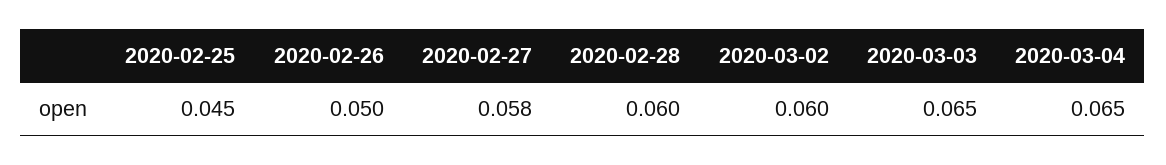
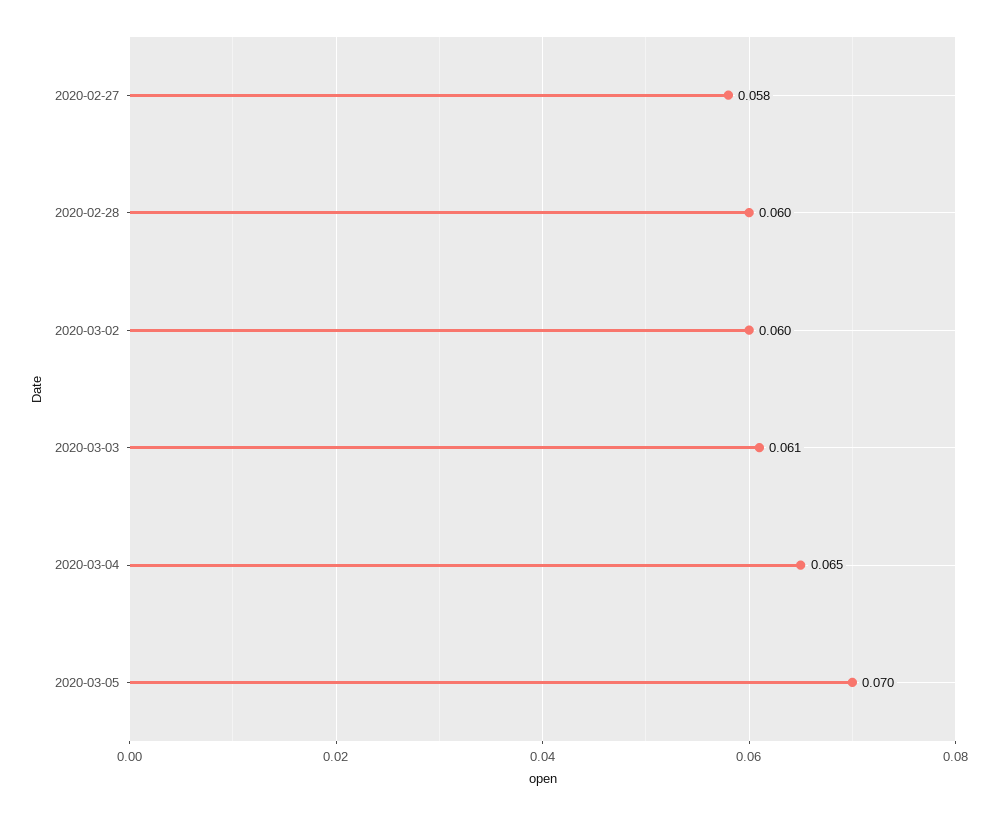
2020-02-25: 0.045 -> none
2020-02-26: 0.05 -> none
2020-03-03: 0.065 -> 0.061
2020-03-05: none -> 0.07

